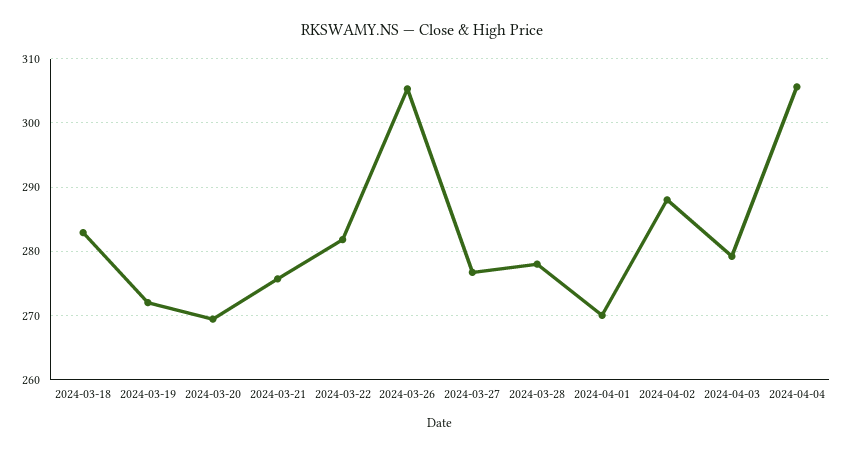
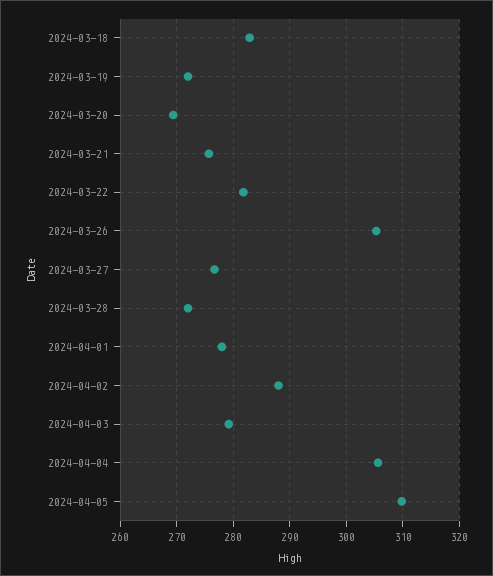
2024-03-28: 278 -> 272
2024-04-01: 270 -> 278
2024-04-05: none -> 310

